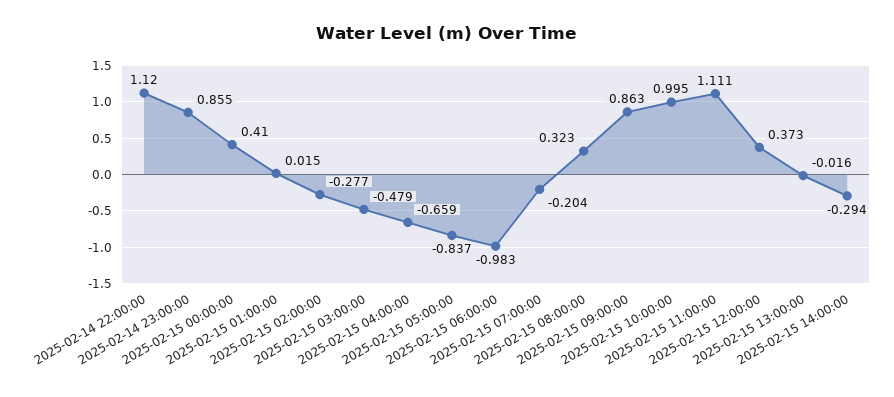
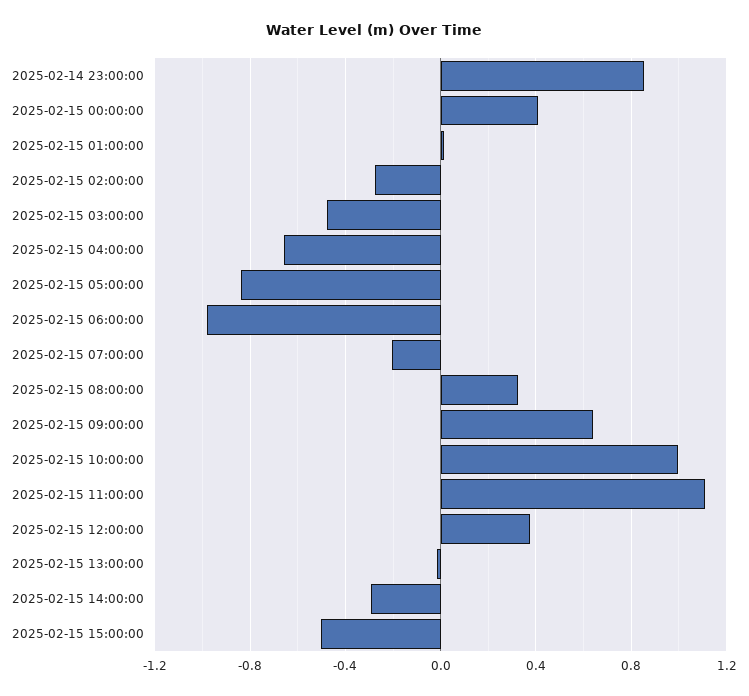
2025-02-14 22:00:00: 1.12 -> none
2025-02-15 09:00:00: 0.863 -> 0.65
2025-02-15 15:00:00: none -> -0.5

